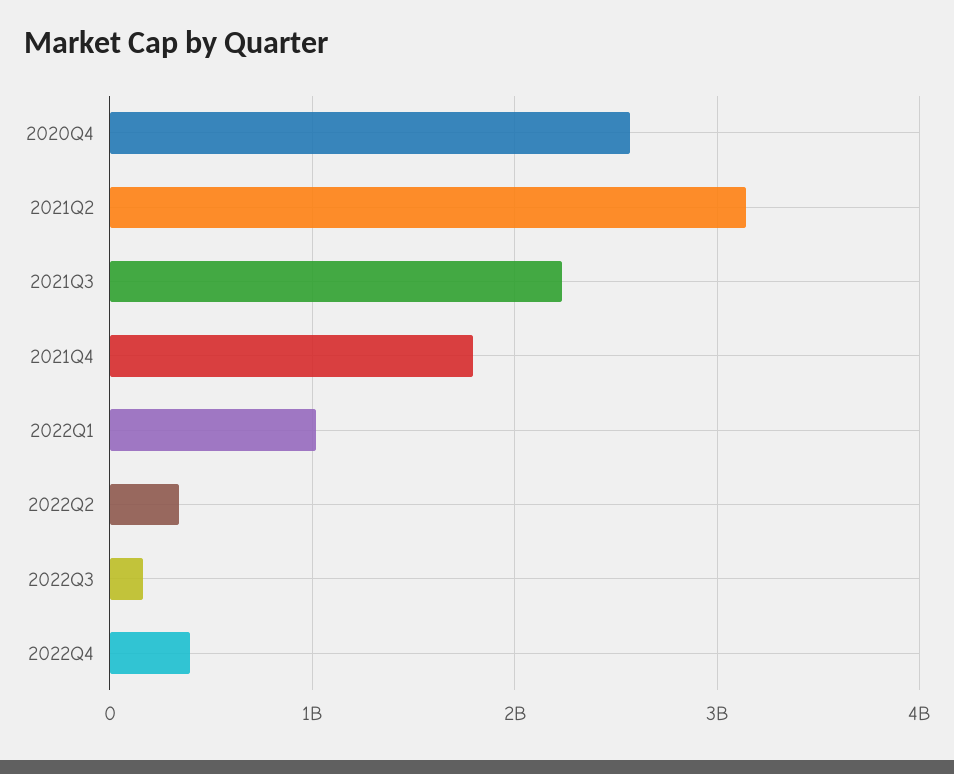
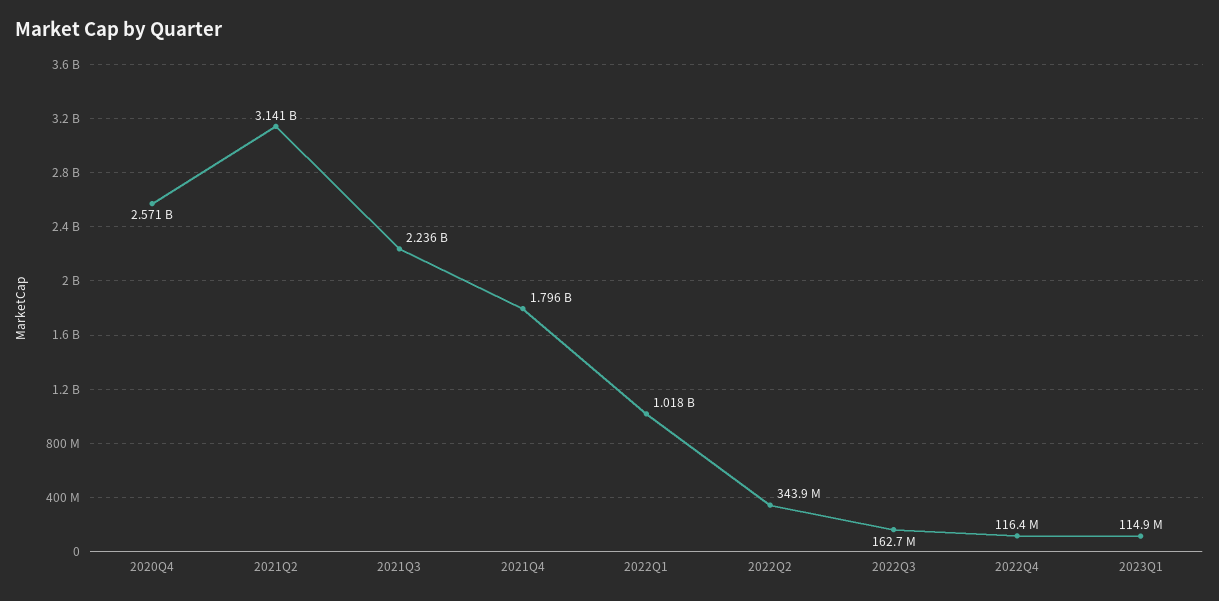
2022Q4: 400000000 -> 116400000
2023Q1: none -> 114900000

